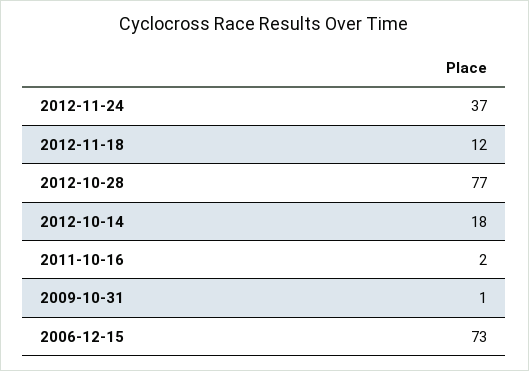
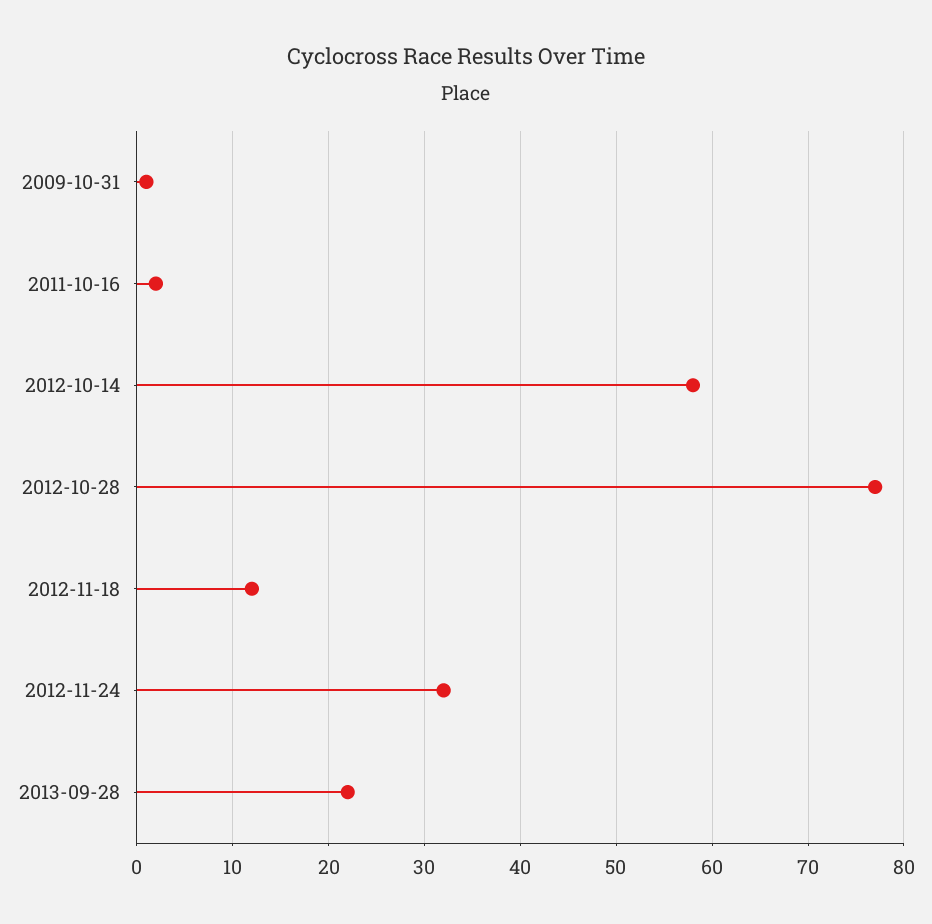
2012-11-24: 37 -> 32
2012-10-14: 18 -> 58
2006-12-15: 73 -> none
2013-09-28: none -> 22

